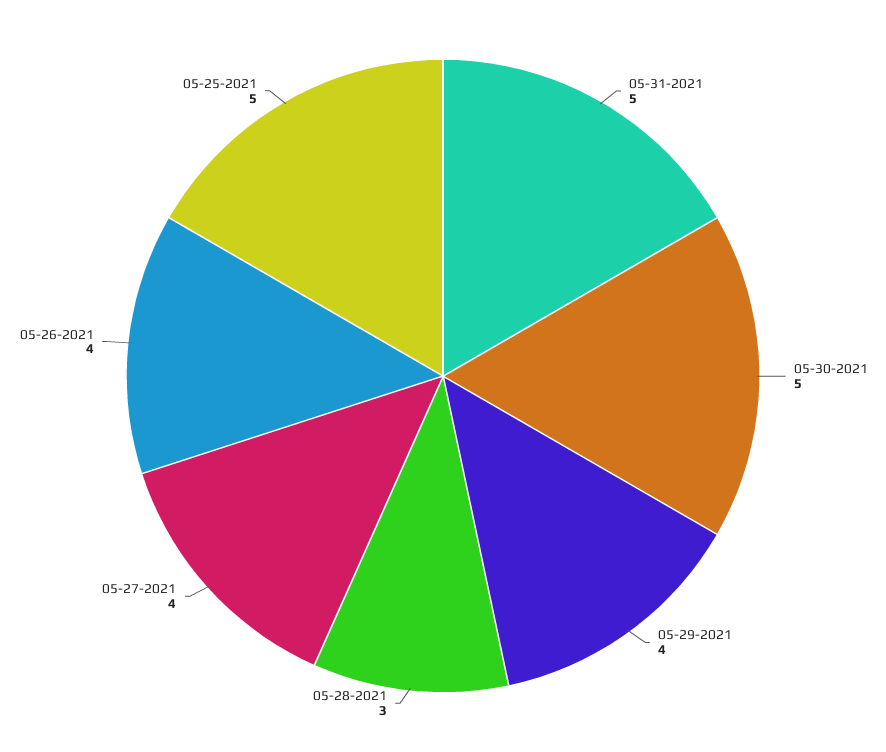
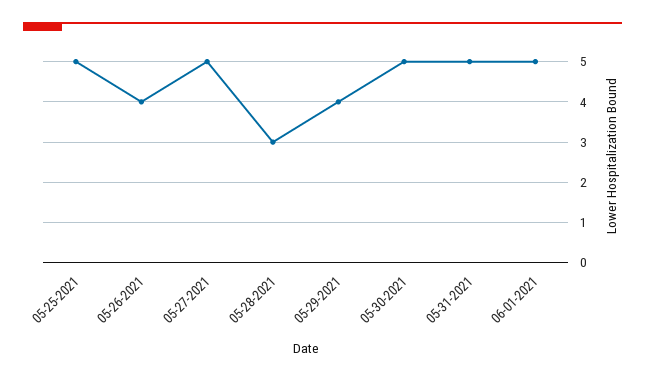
05-27-2021: 4 -> 5
06-01-2021: none -> 5

